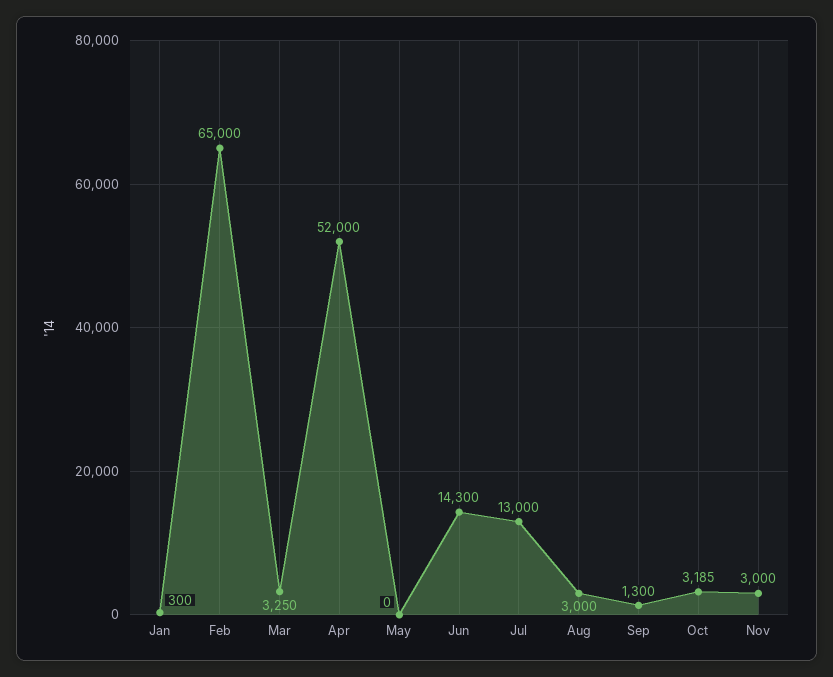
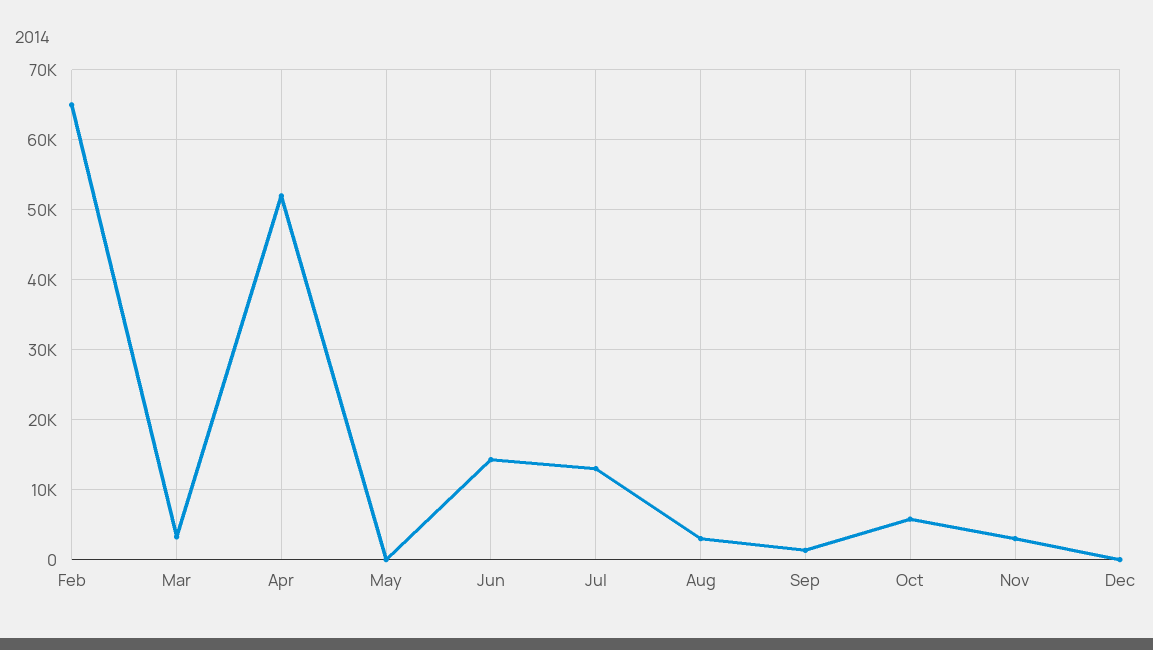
Jan: 300 -> none
Oct: 3185 -> 6000
Dec: none -> 0

